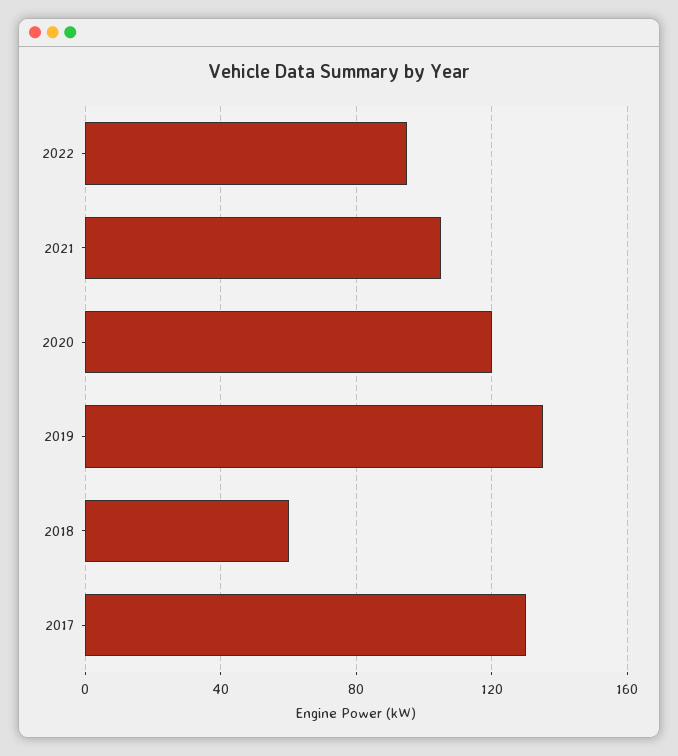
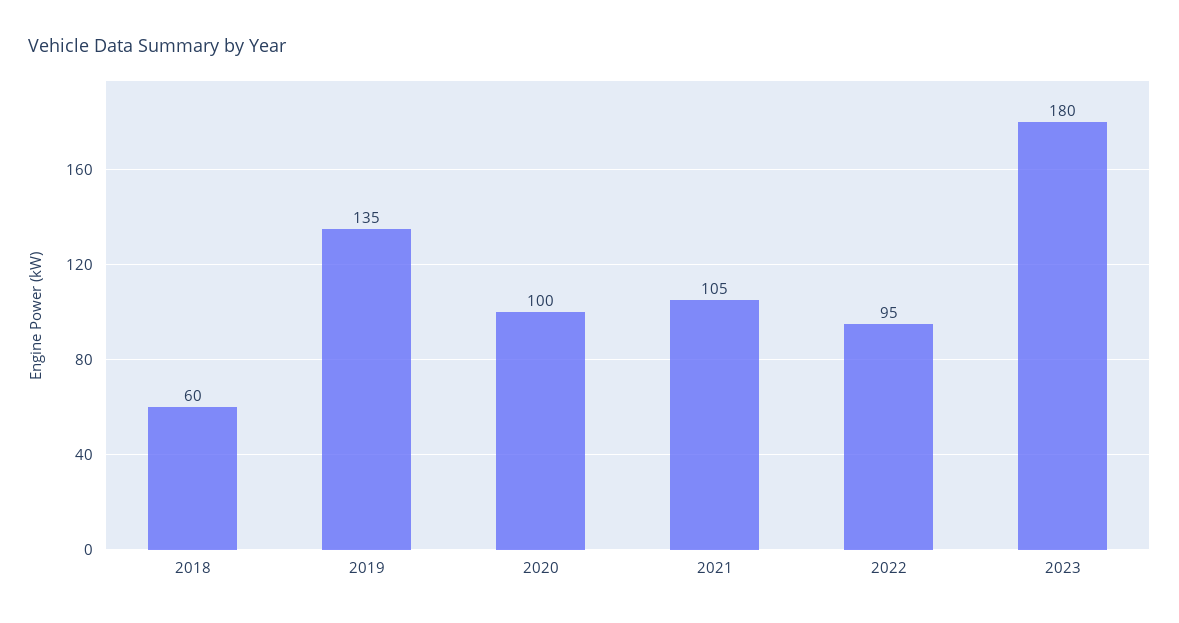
2020: 120 -> 100
2017: 130 -> none
2023: none -> 180

